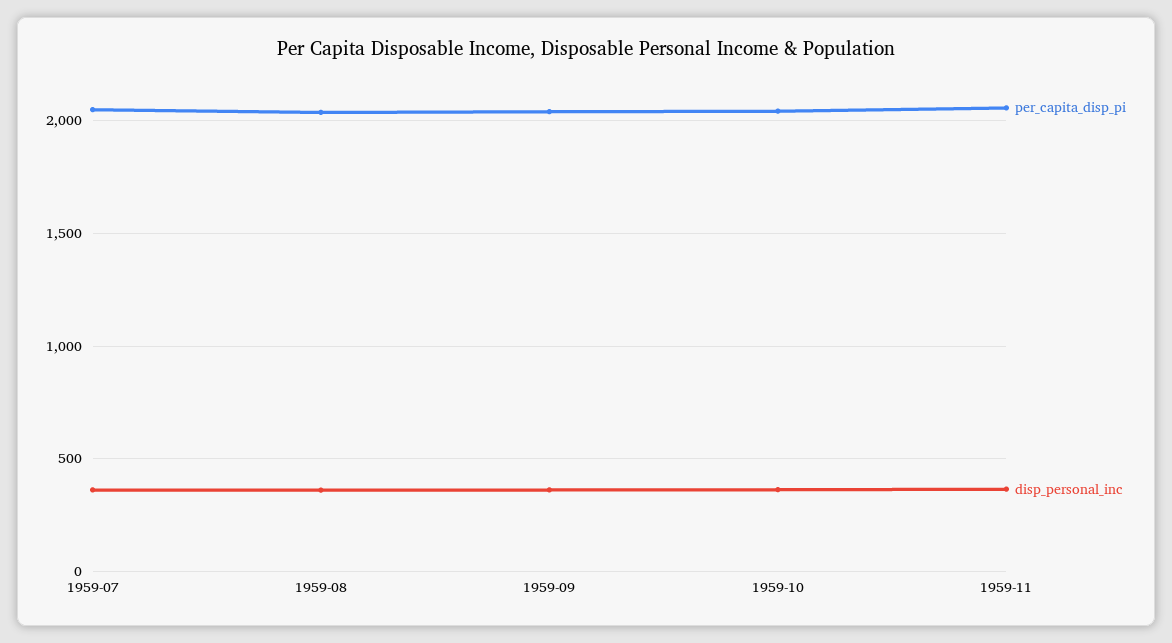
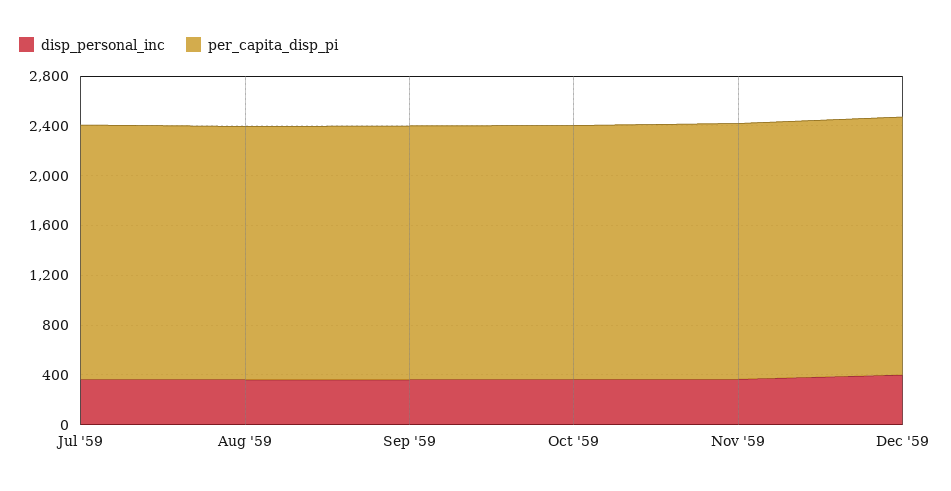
disp_personal_inc, Dec '59: none -> 400
per_capita_disp_pi, Dec '59: none -> 2100

